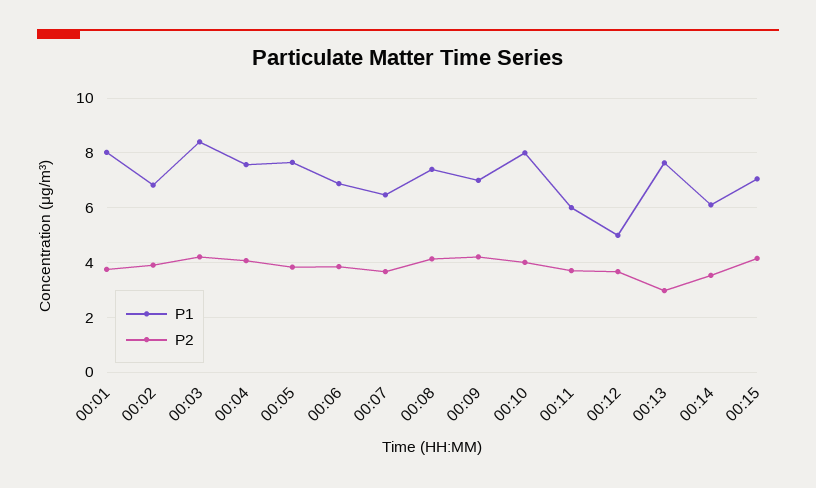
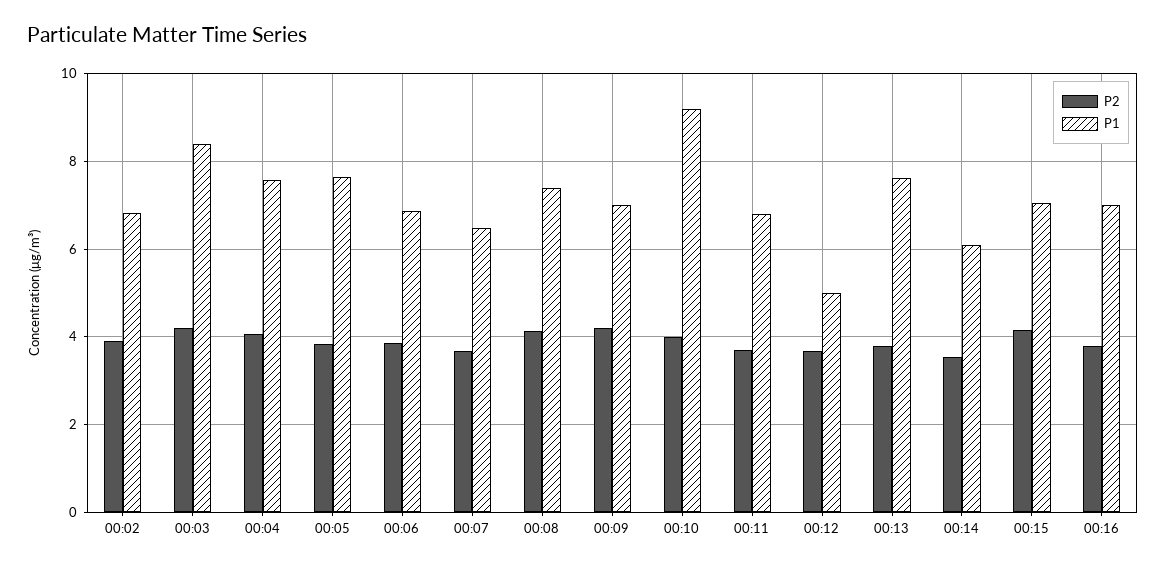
P1, 00:01: 8 -> none
P2, 00:01: 3.75 -> none
P1, 00:10: 8 -> 9.2
P1, 00:11: 6 -> 6.8
P2, 00:13: 3 -> 3.8
P2, 00:16: none -> 3.8
P1, 00:16: none -> 7

